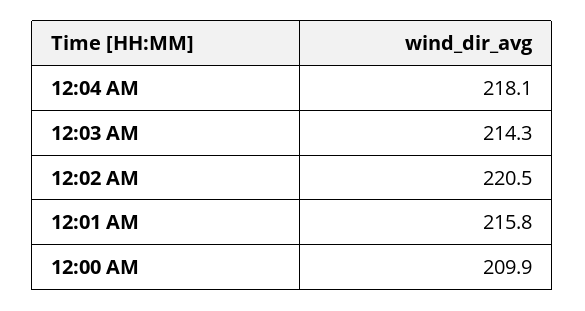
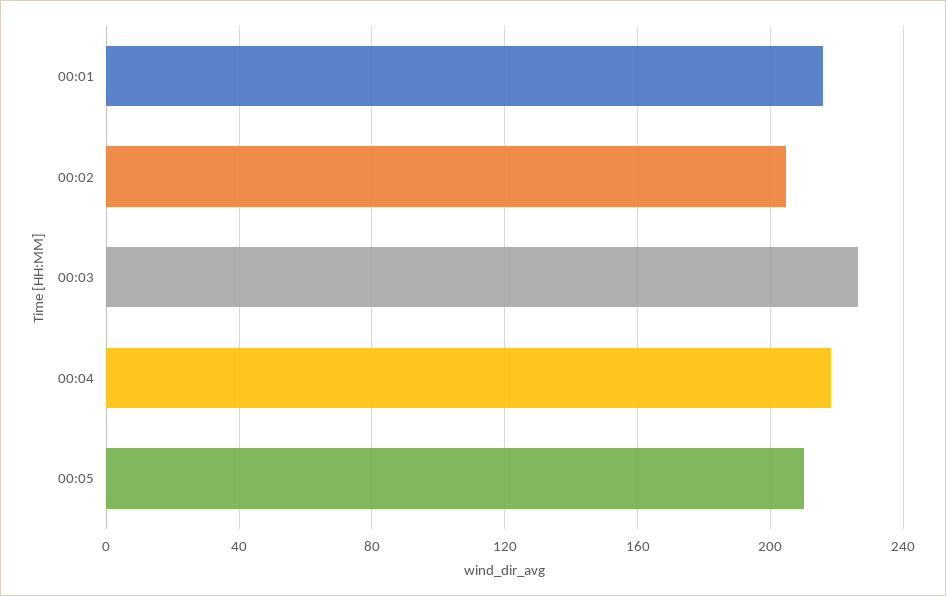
12:03 AM: 214.3 -> 225
12:02 AM: 220.5 -> 205
12:00 AM: 209.9 -> none
00:05: none -> 210

